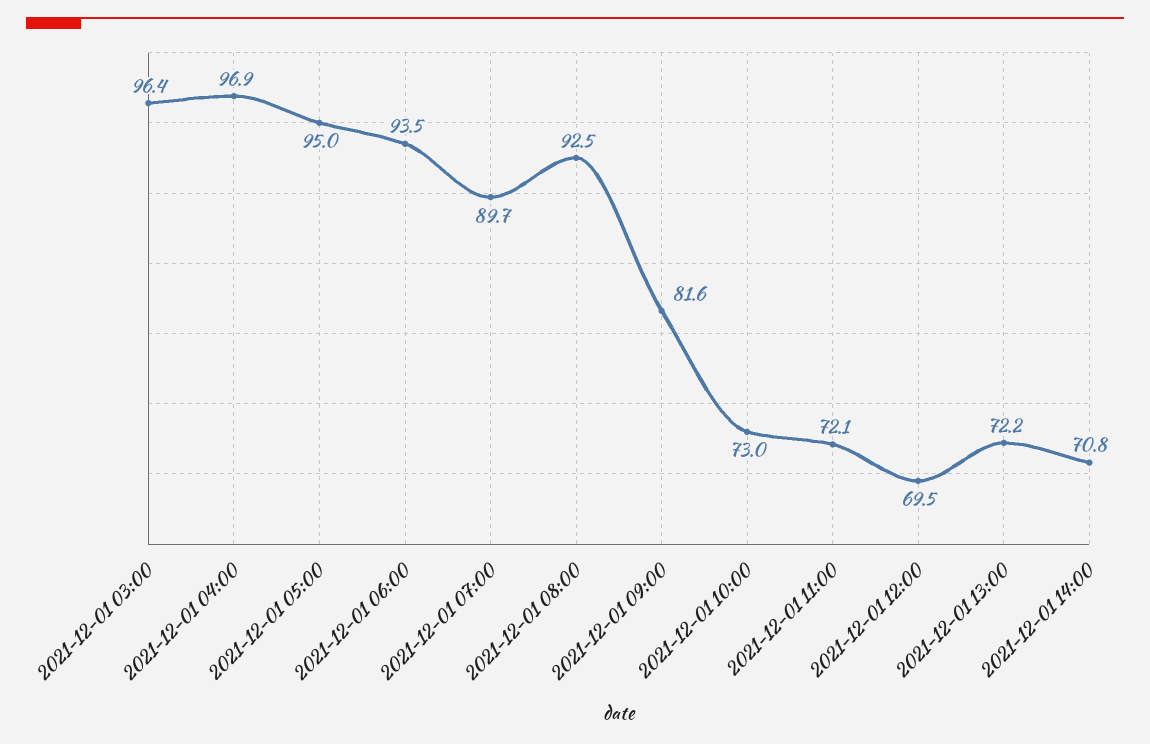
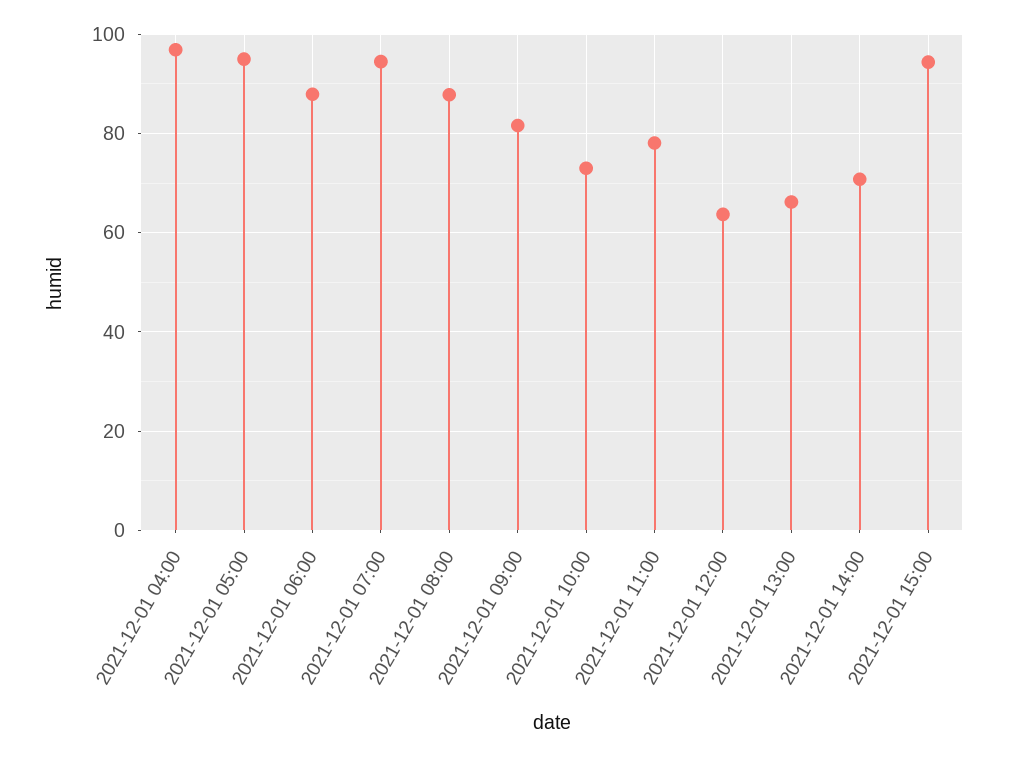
2021-12-01 03:00: 96.4 -> none
2021-12-01 06:00: 93.5 -> 88
2021-12-01 07:00: 89.7 -> 94
2021-12-01 08:00: 92.5 -> 88
2021-12-01 11:00: 72.1 -> 78
2021-12-01 12:00: 69.5 -> 64
2021-12-01 13:00: 72.2 -> 66
2021-12-01 15:00: none -> 94

